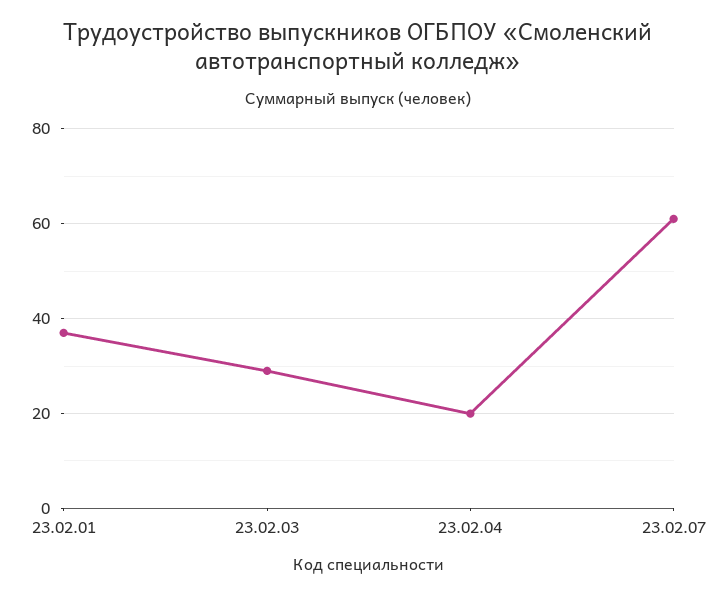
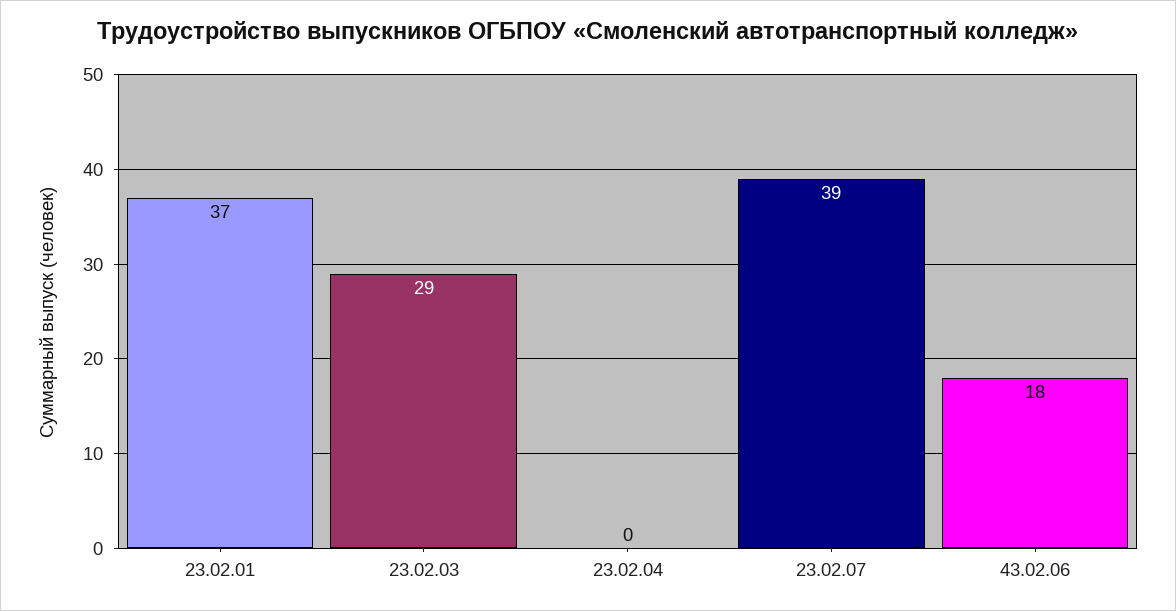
23.02.04: 20 -> 0
23.02.07: 60 -> 39
43.02.06: none -> 18

